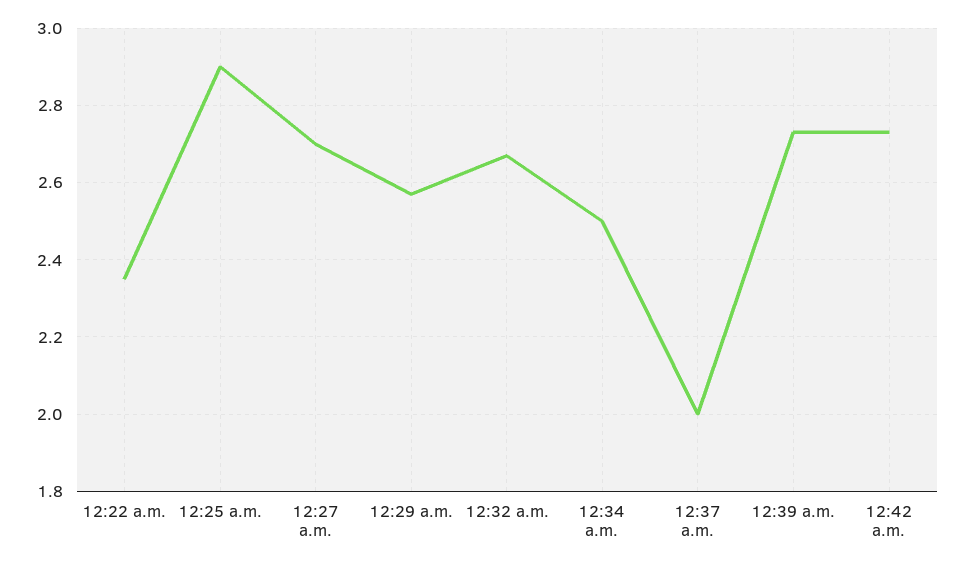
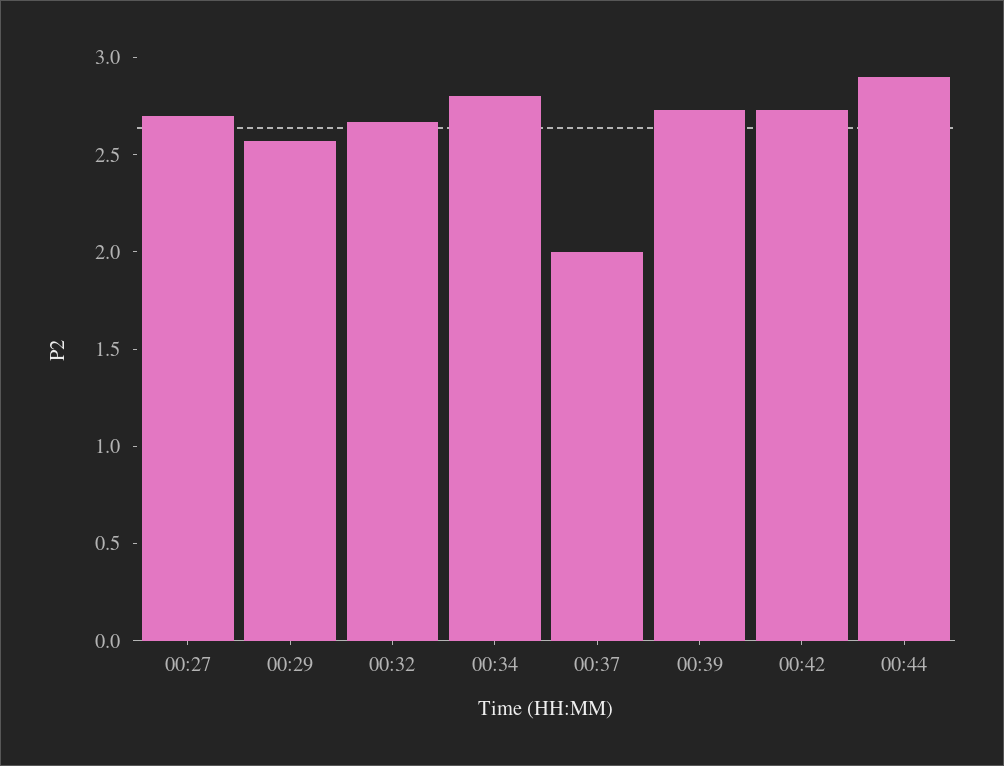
12:22 a.m.: 2.35 -> none
12:25 a.m.: 2.9 -> none
12:34 a.m.: 2.5 -> 2.8
00:44: none -> 2.9

